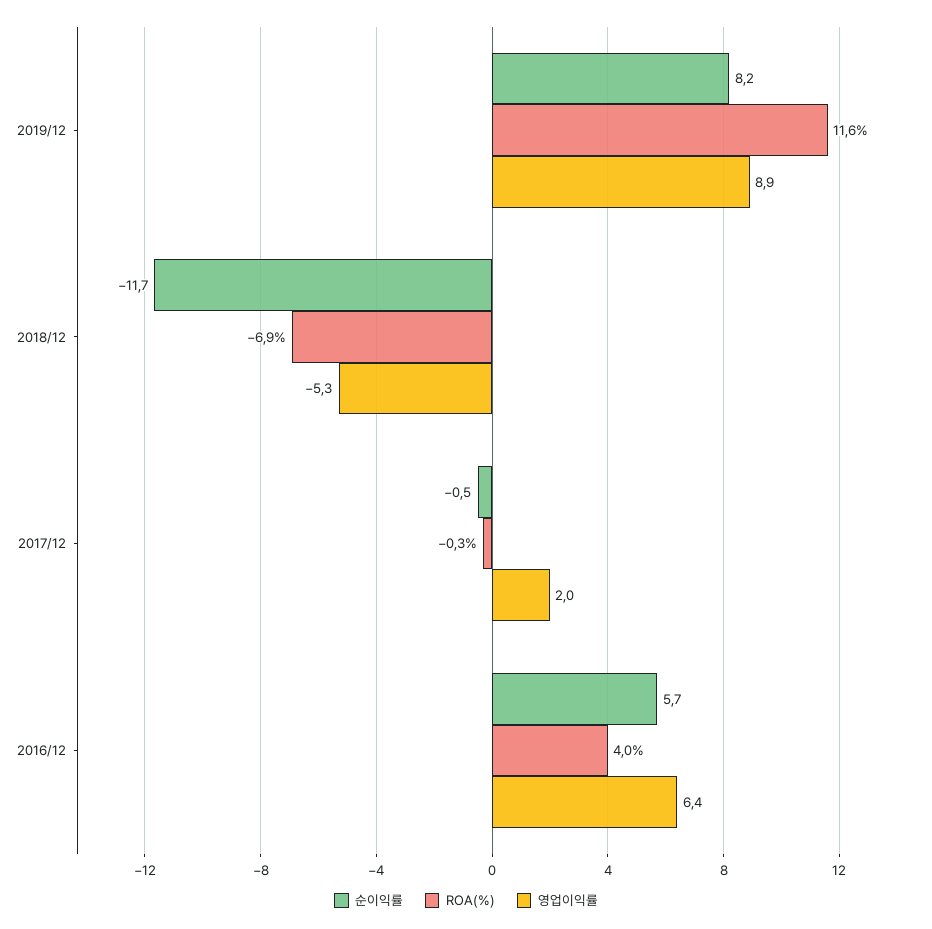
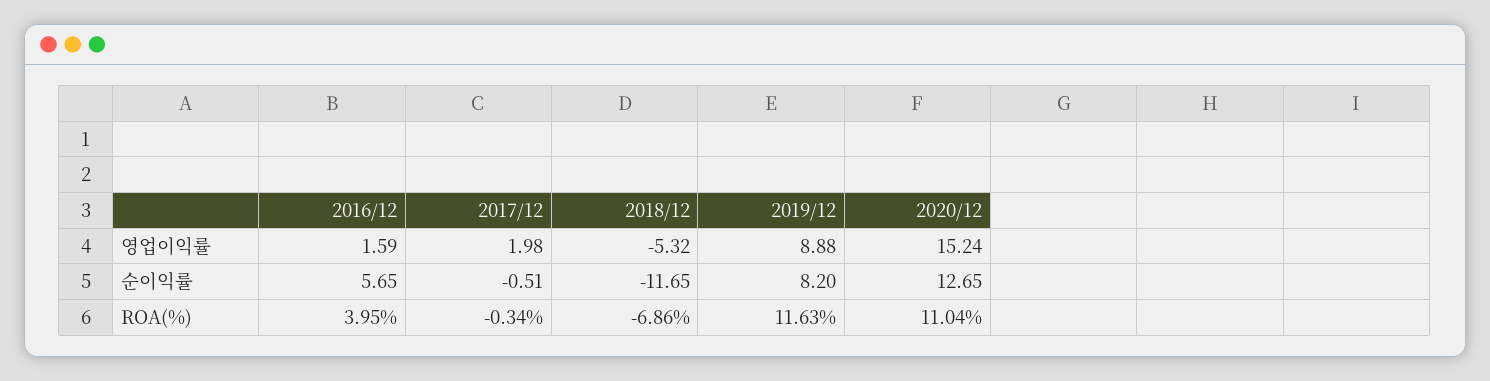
영업이익률, 2016/12: 6.4 -> 1.59
영업이익률, 2020/12: none -> 15.24
순이익률, 2020/12: none -> 12.65
ROA(%), 2020/12: none -> 11.04

